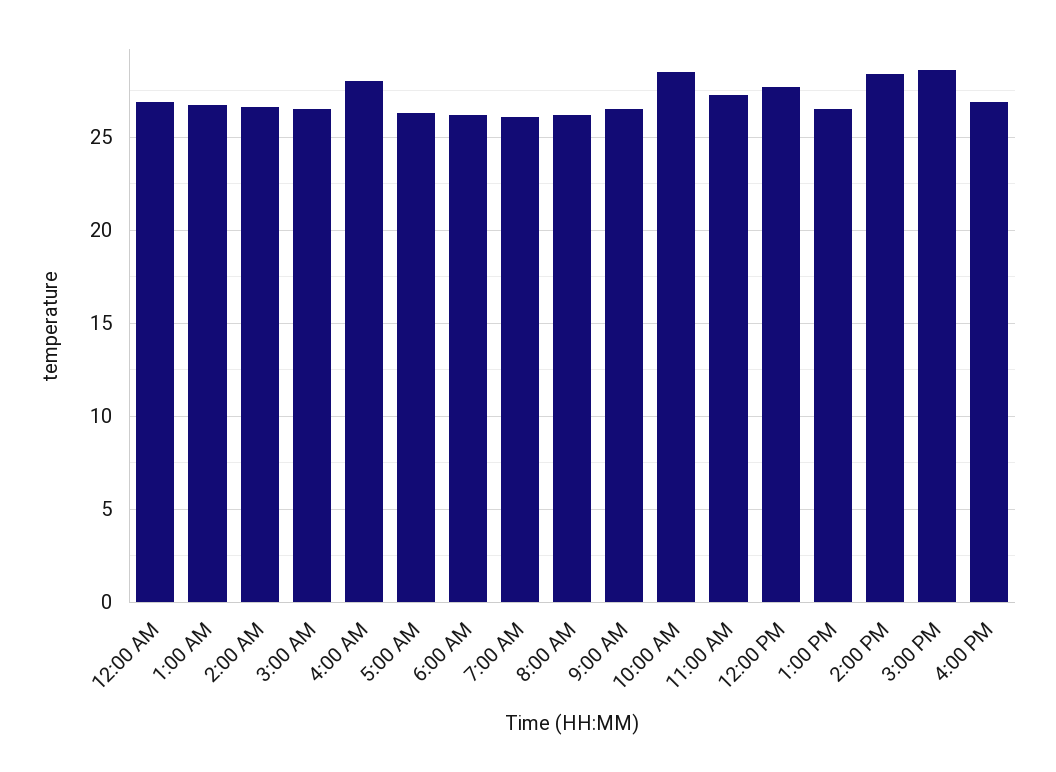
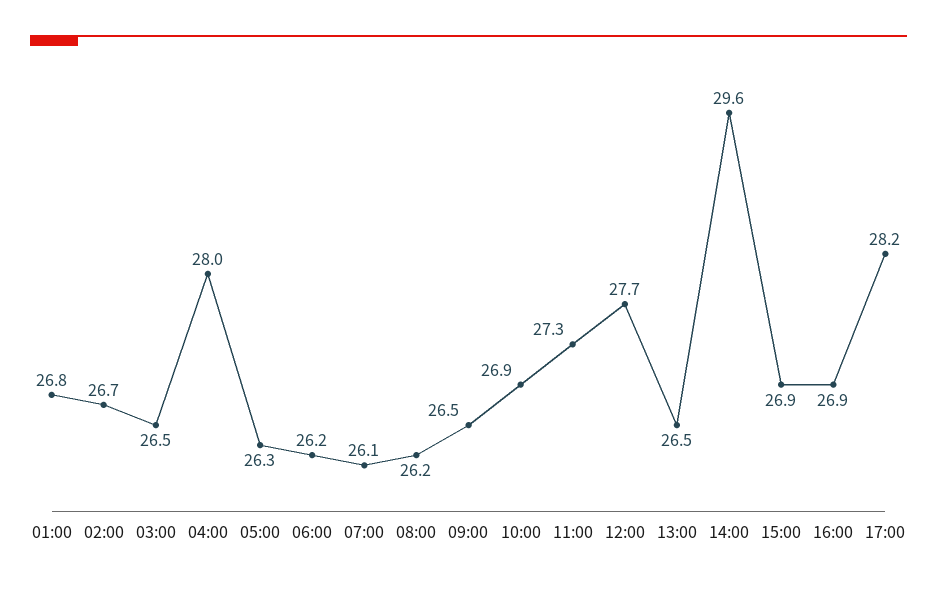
12:00 AM: 27 -> none
10:00 AM: 28.5 -> 26.9
2:00 PM: 28.5 -> 29.6
3:00 PM: 28.5 -> 26.9
17:00: none -> 28.2

